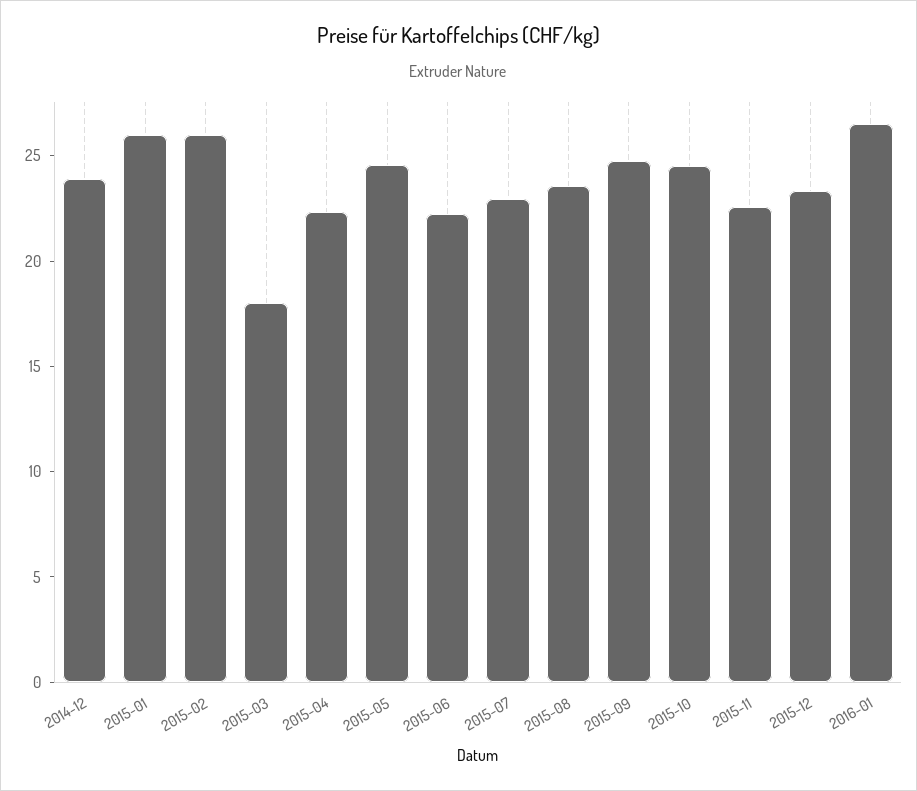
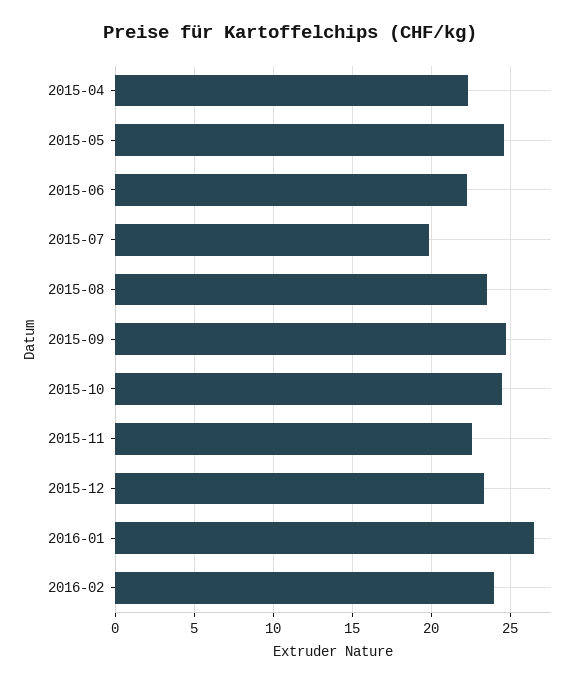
2014-12: 24 -> none
2015-01: 26 -> none
2015-02: 26 -> none
2015-03: 18 -> none
2015-07: 23 -> 20
2016-02: none -> 24

